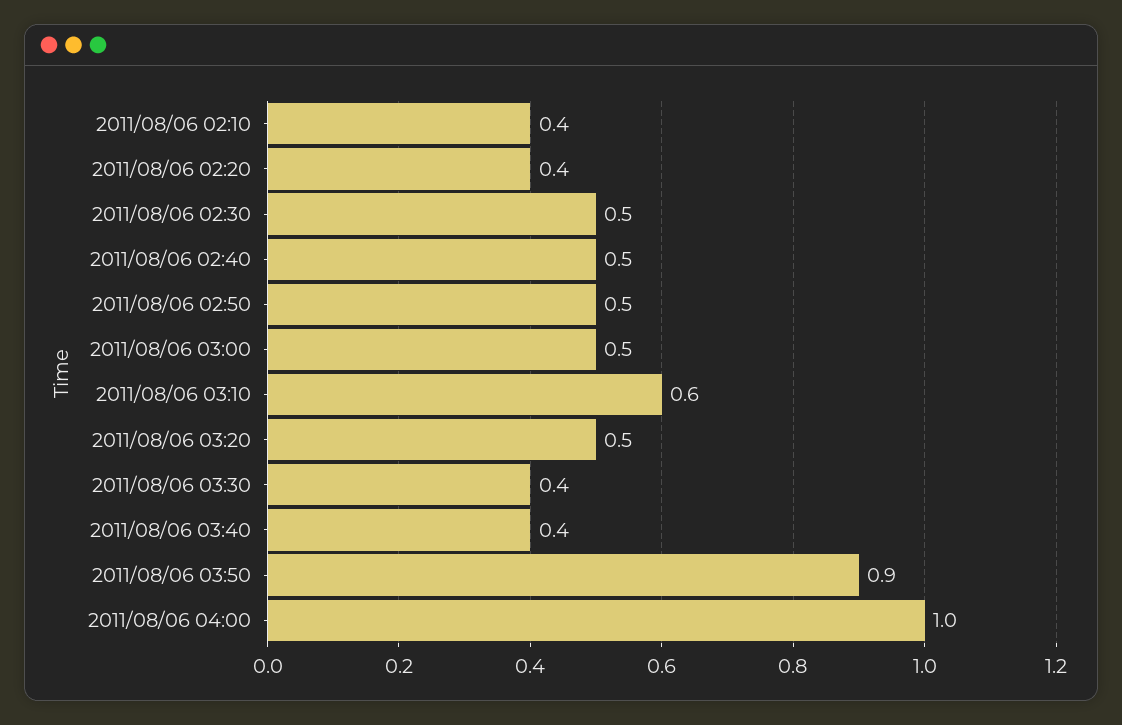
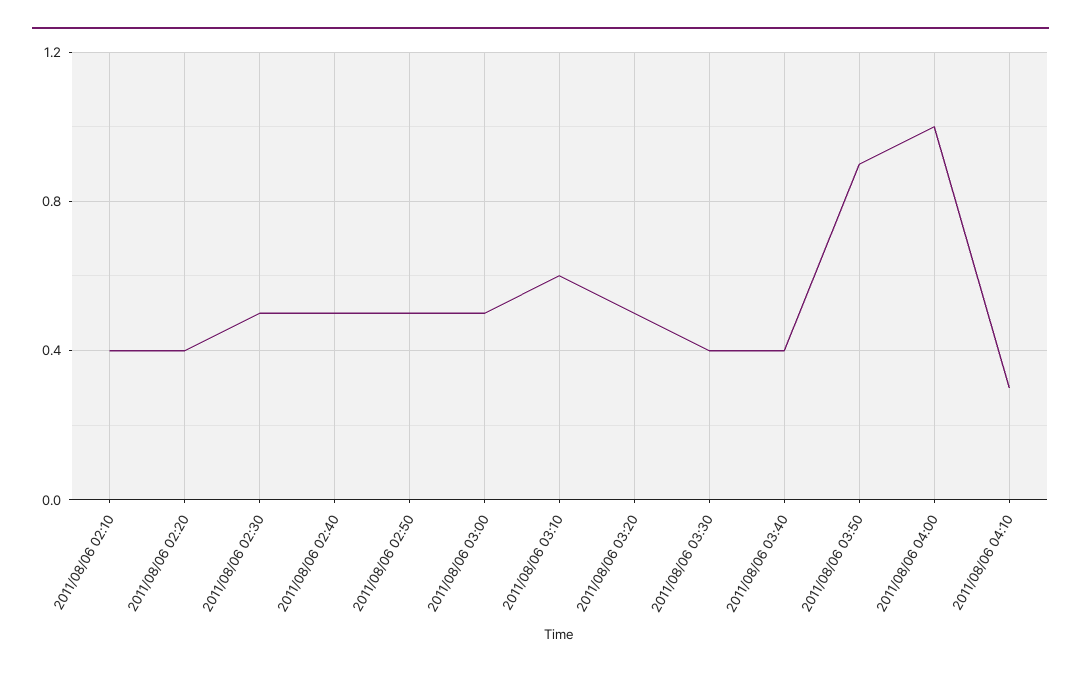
2011/08/06 04:10: none -> 0.3

